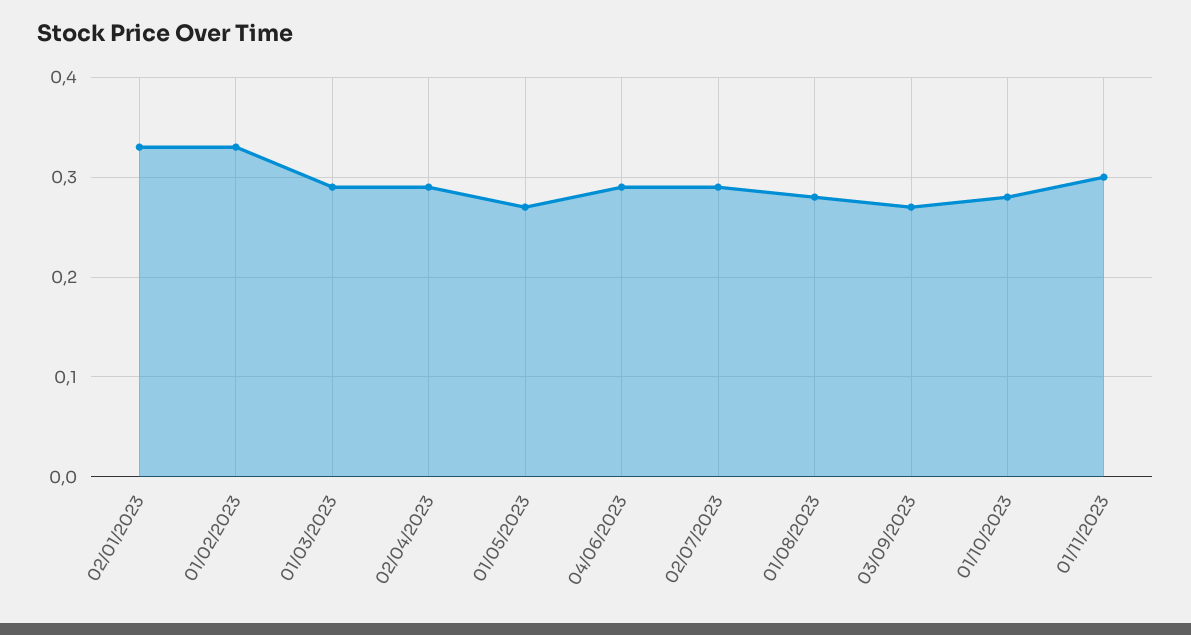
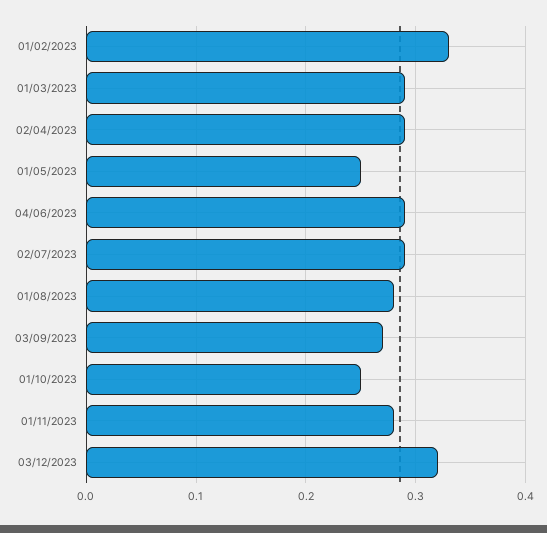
02/01/2023: 0.33 -> none
01/05/2023: 0.27 -> 0.25
01/10/2023: 0.28 -> 0.25
01/11/2023: 0.3 -> 0.28
03/12/2023: none -> 0.32

